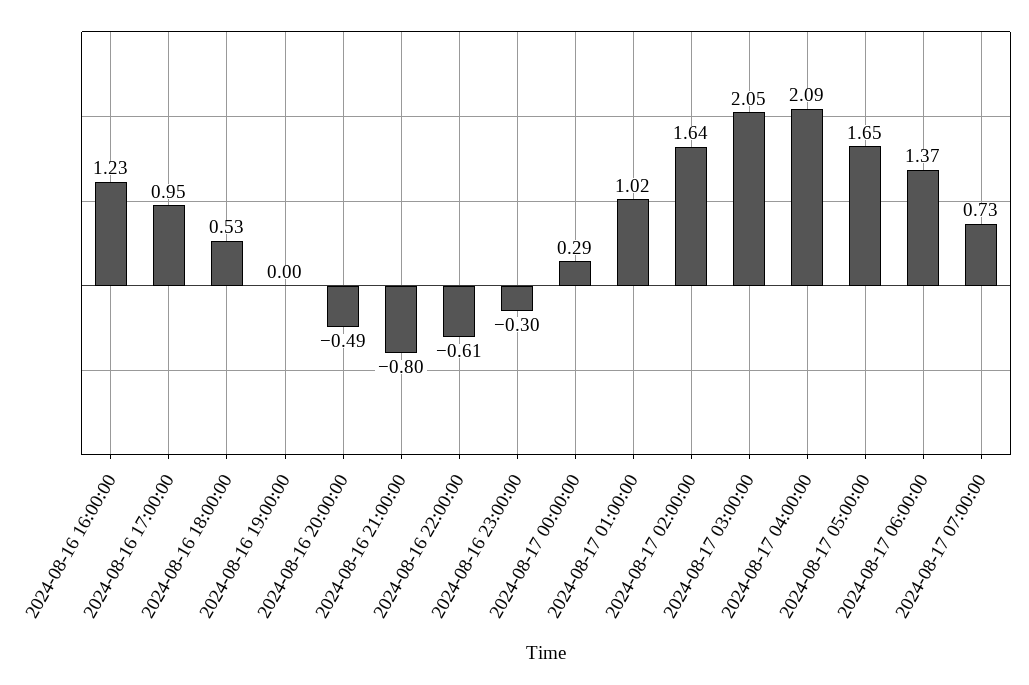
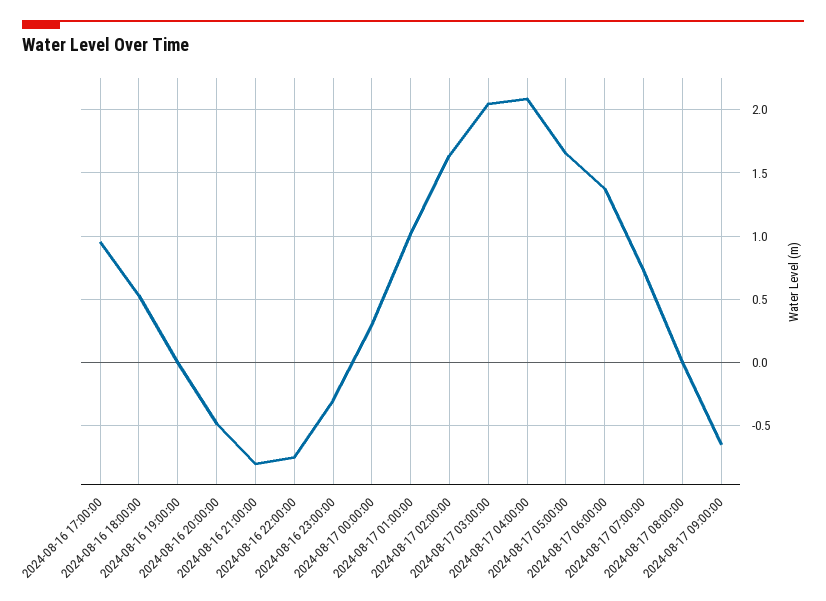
2024-08-16 16:00:00: 1.23 -> none
2024-08-16 22:00:00: -0.61 -> -0.75
2024-08-17 08:00:00: none -> 0
2024-08-17 09:00:00: none -> -0.65

